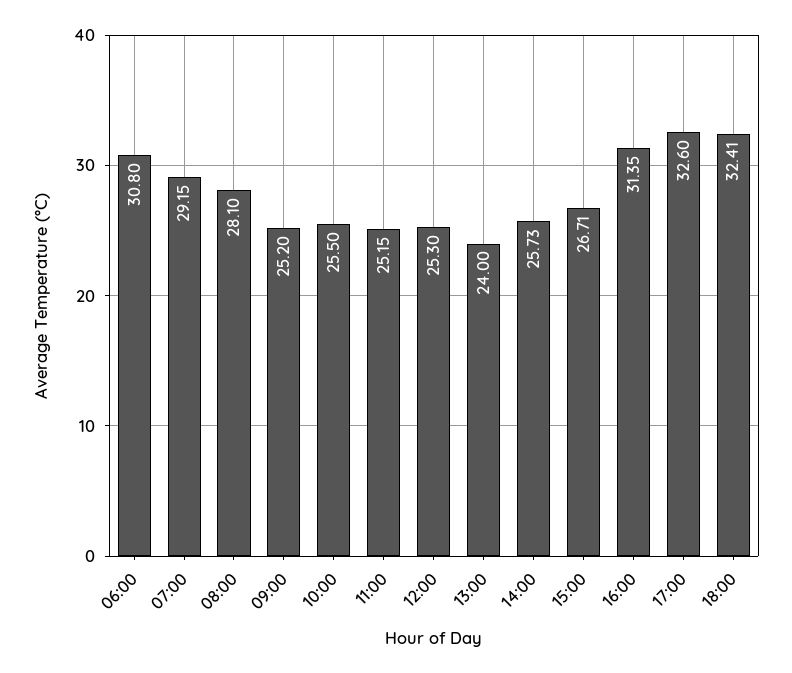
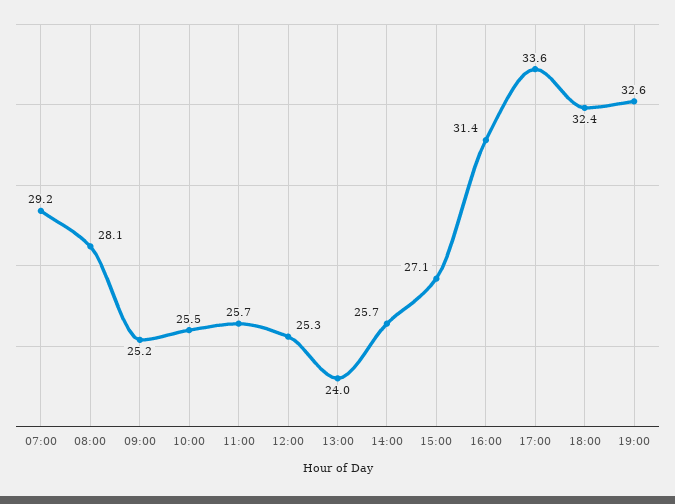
06:00: 30.8 -> none
11:00: 25.15 -> 25.7
15:00: 26.71 -> 27.1
17:00: 32.6 -> 33.6
19:00: none -> 32.6

